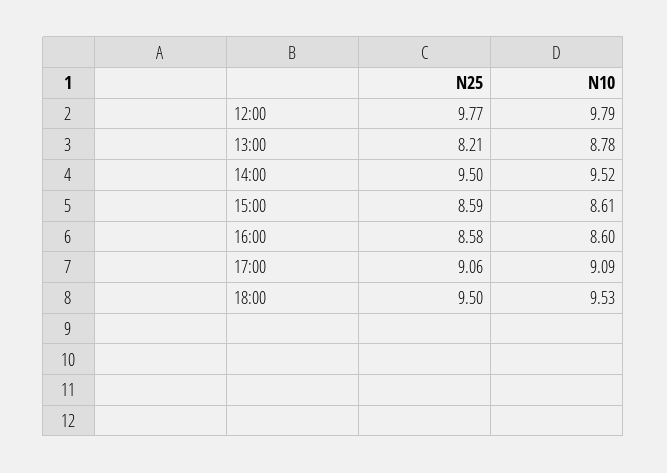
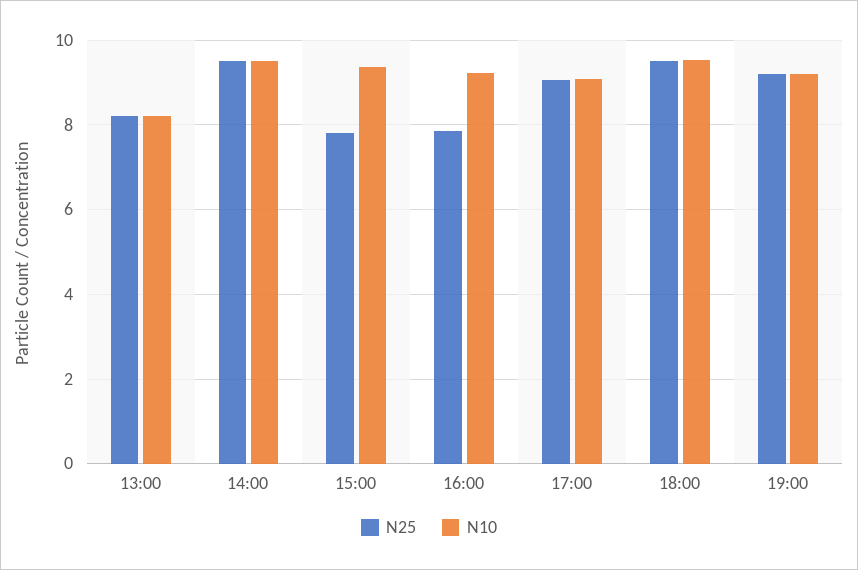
N25, 12:00: 9.77 -> none
N10, 12:00: 9.79 -> none
N10, 13:00: 8.78 -> 8.2
N25, 15:00: 8.59 -> 7.8
N10, 15:00: 8.61 -> 9.4
N25, 16:00: 8.58 -> 7.8
N10, 16:00: 8.6 -> 9.2
N25, 19:00: none -> 9.2
N10, 19:00: none -> 9.2

